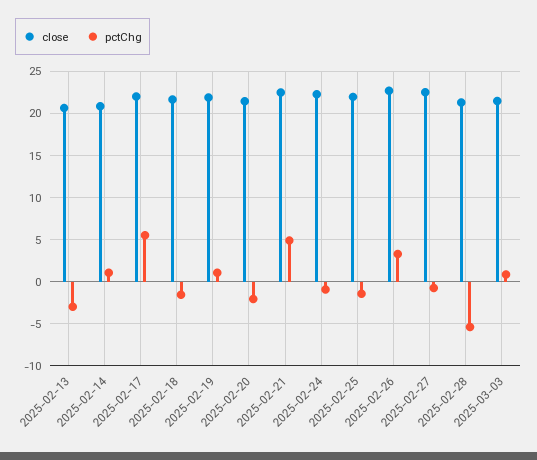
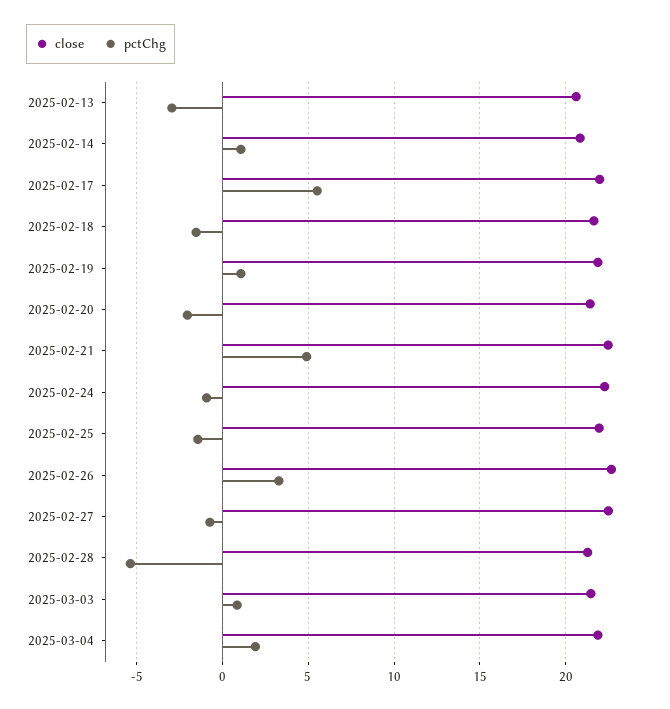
close, 2025-03-04: none -> 22
pctChg, 2025-03-04: none -> 2

